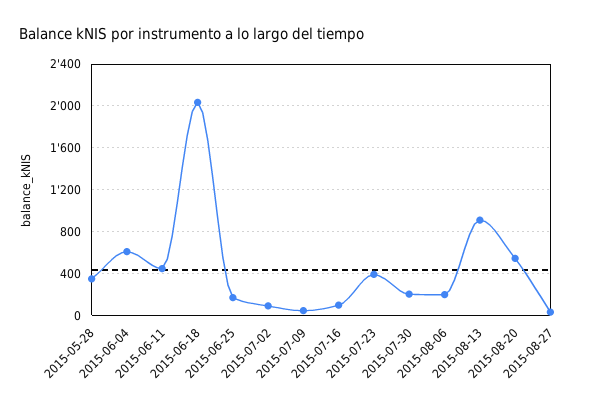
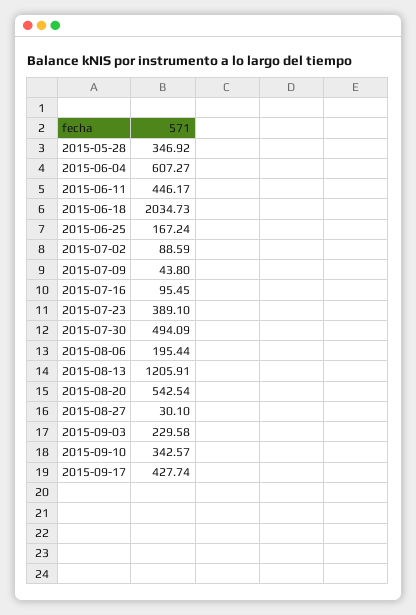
2015-07-30: 200 -> 494.09
2015-08-13: 900 -> 1205.91
2015-09-03: none -> 229.58
2015-09-10: none -> 342.57
2015-09-17: none -> 427.74

